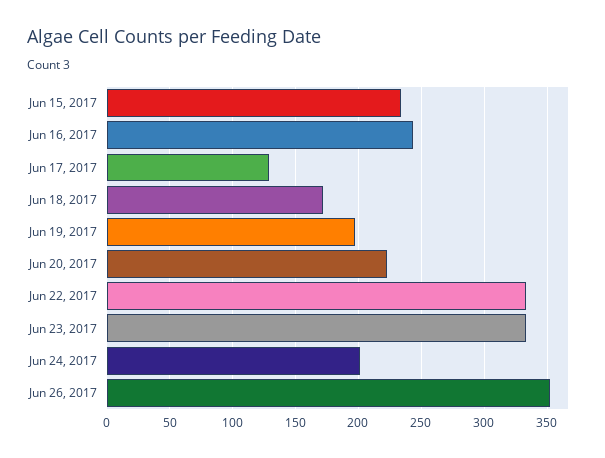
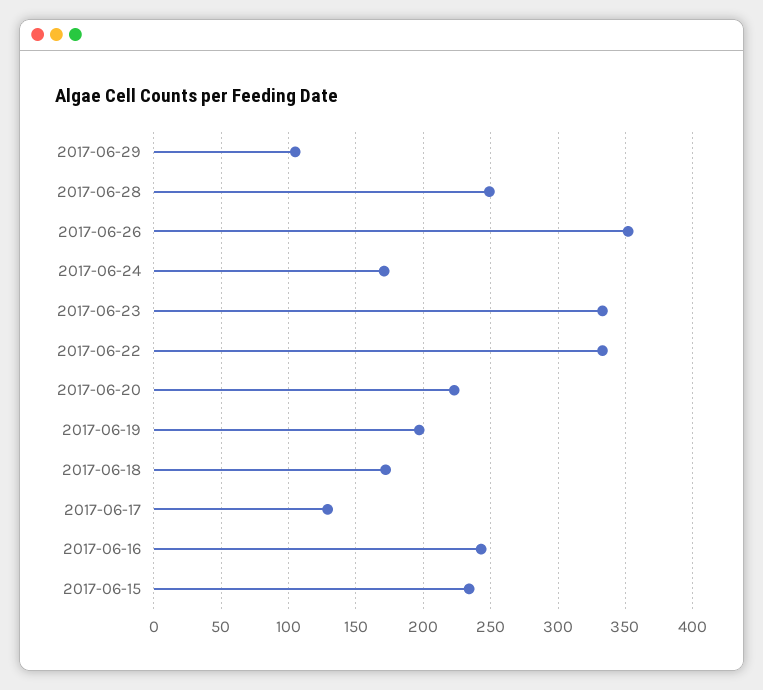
Jun 24, 2017: 200 -> 170
2017-06-29: none -> 105
2017-06-28: none -> 250

